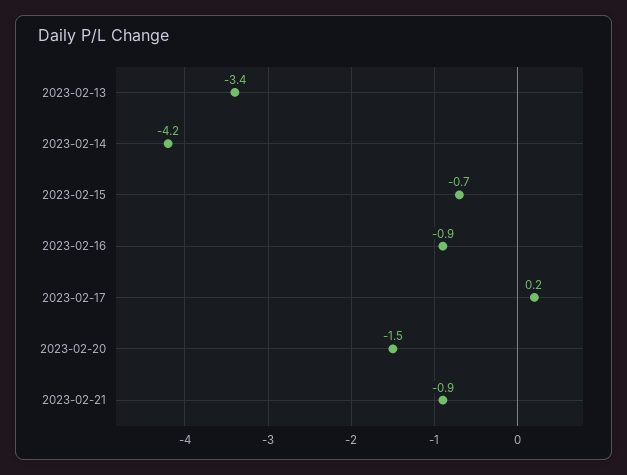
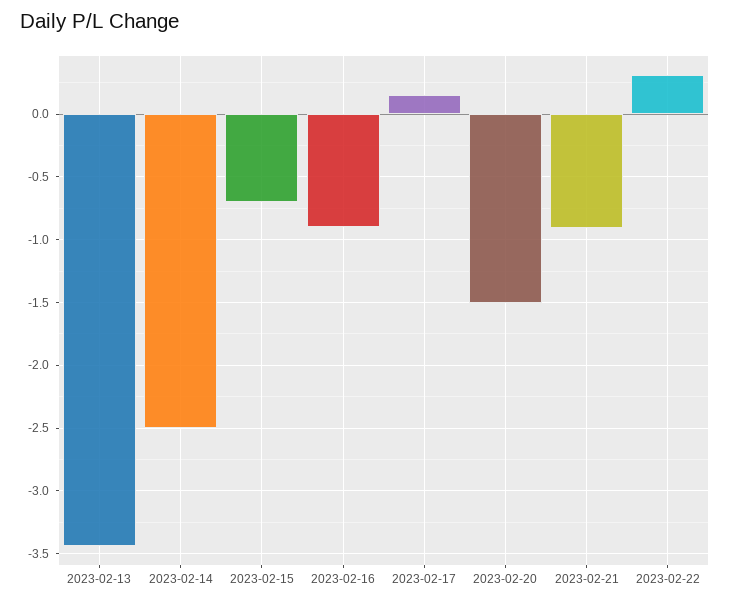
2023-02-14: -4.2 -> -2.5
2023-02-22: none -> 0.3

